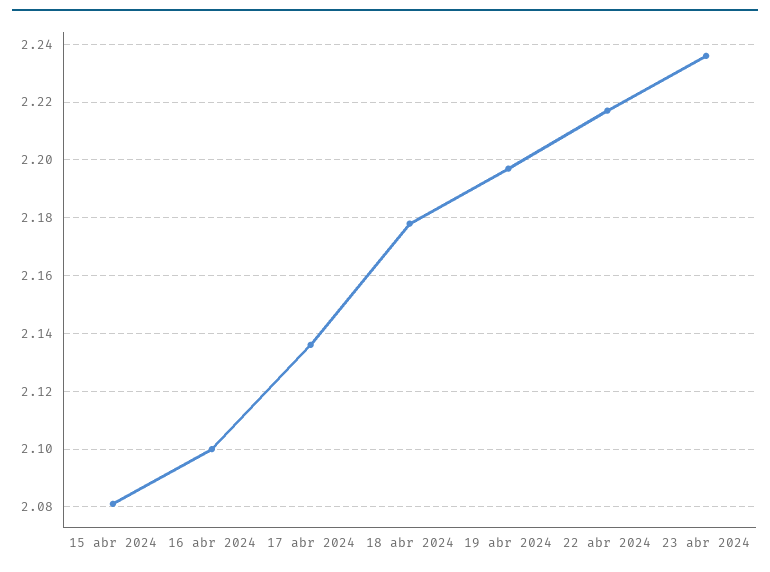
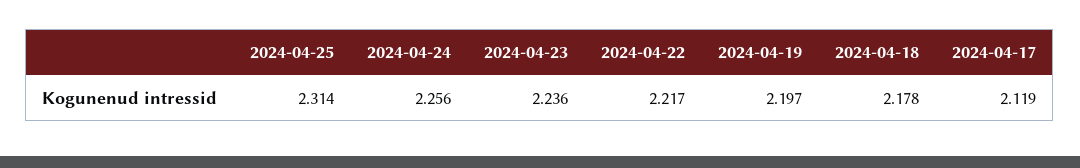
15 abr 2024: 2.08 -> none
16 abr 2024: 2.1 -> none
17 abr 2024: 2.135 -> 2.119
2024-04-25: none -> 2.314
2024-04-24: none -> 2.256

